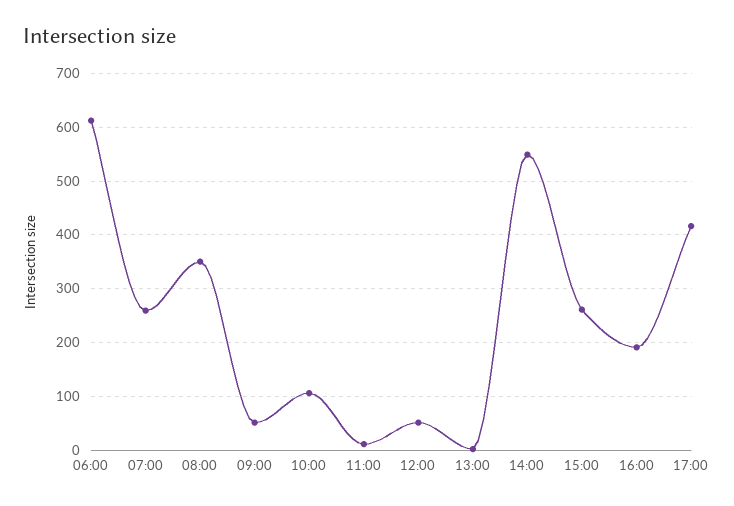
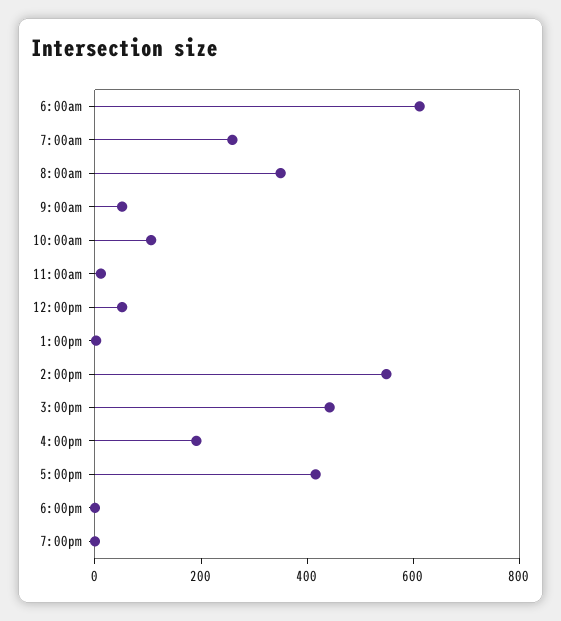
15:00: 260 -> 450
6:00pm: none -> 0
7:00pm: none -> 0

